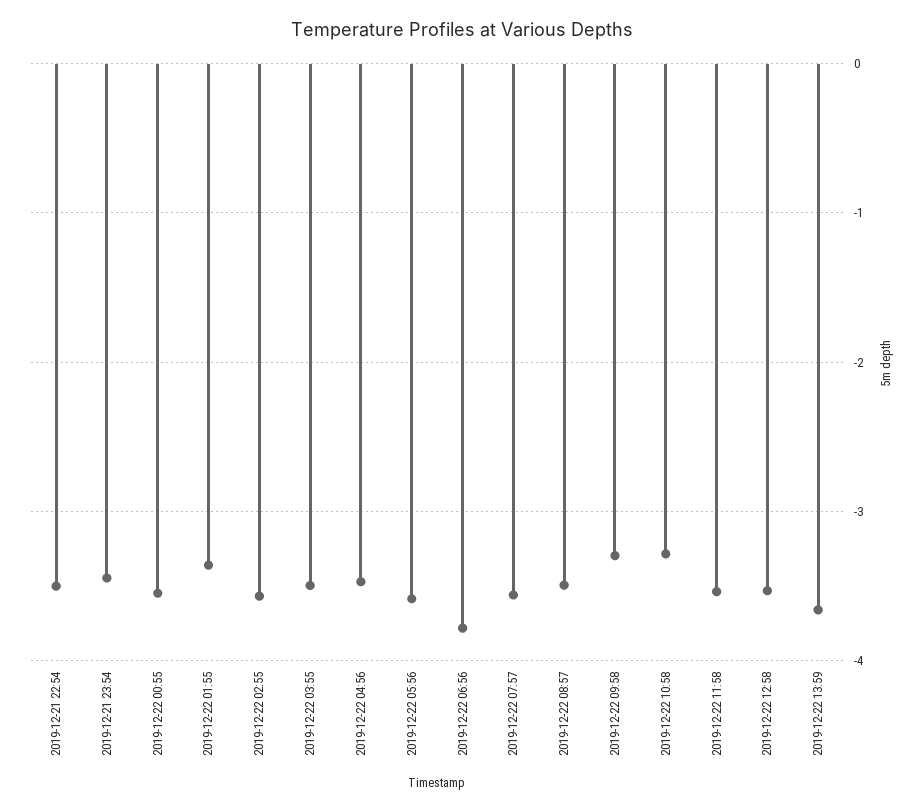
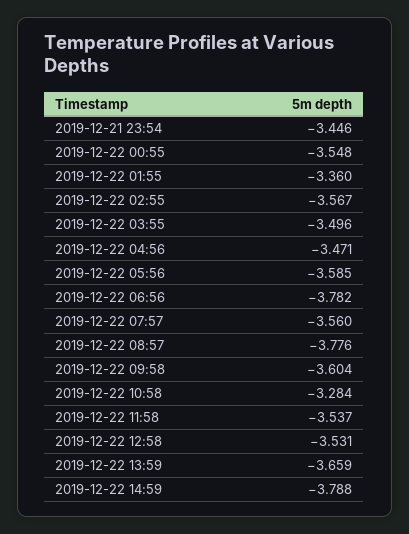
2019-12-21 22:54: -3.5 -> none
2019-12-22 08:57: -3.5 -> -3.776
2019-12-22 09:58: -3.3 -> -3.604
2019-12-22 14:59: none -> -3.788

